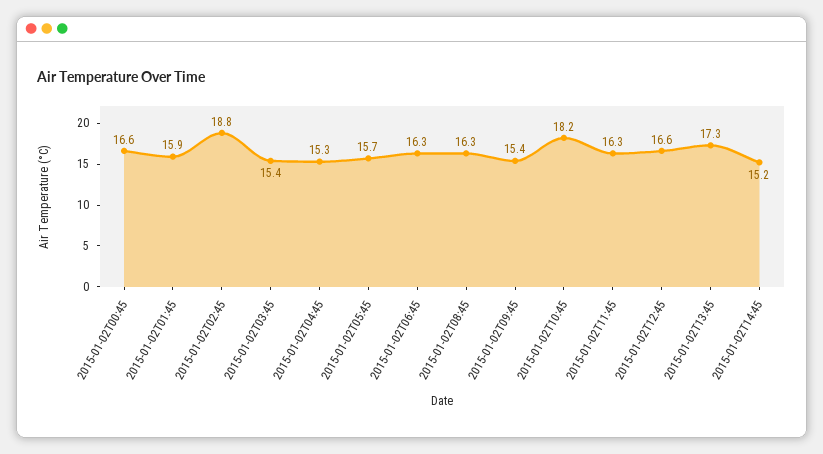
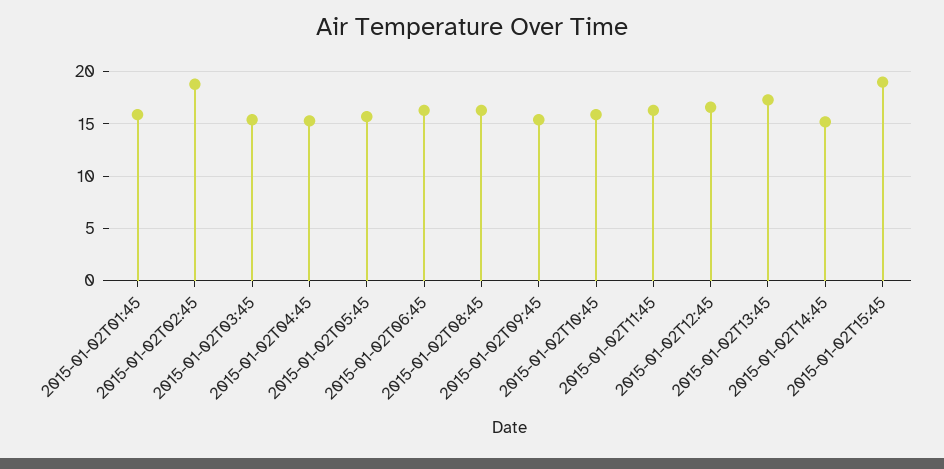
2015-01-02T00:45: 16.6 -> none
2015-01-02T10:45: 18.2 -> 16
2015-01-02T15:45: none -> 19

